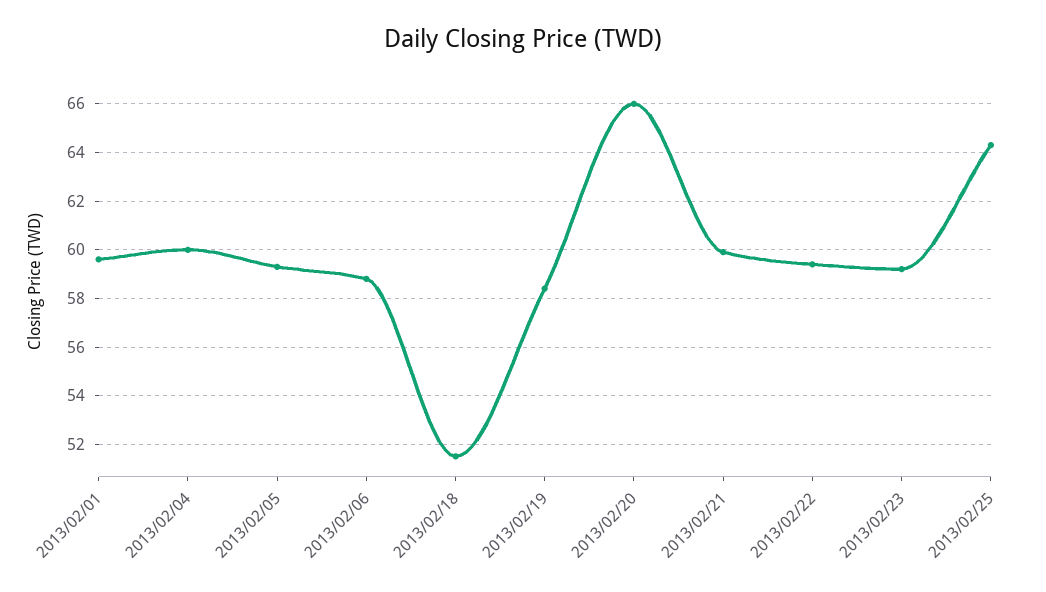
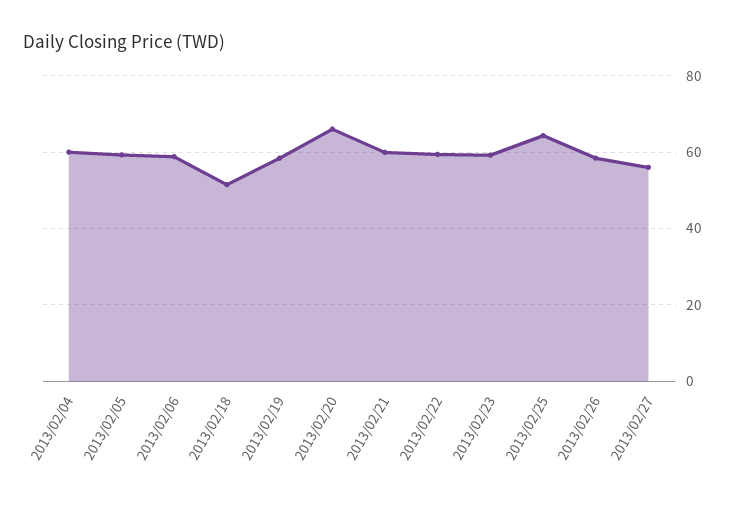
2013/02/01: 59.5 -> none
2013/02/26: none -> 58
2013/02/27: none -> 56

